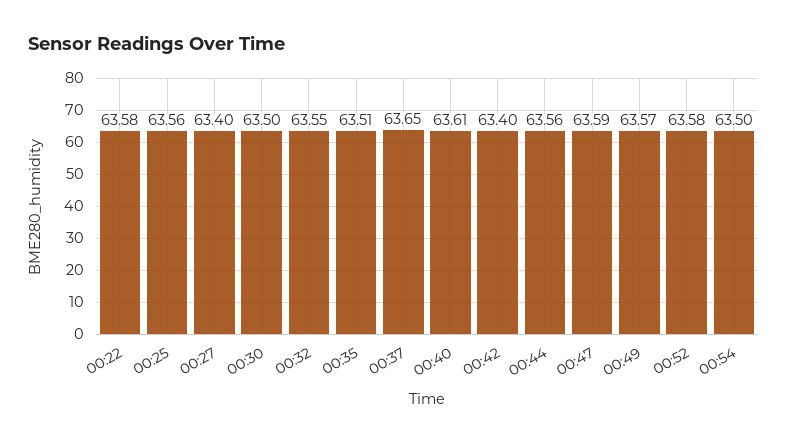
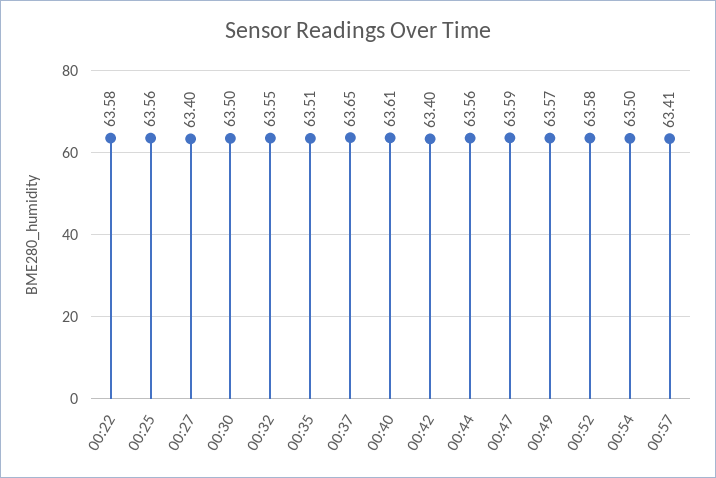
00:57: none -> 63.41

